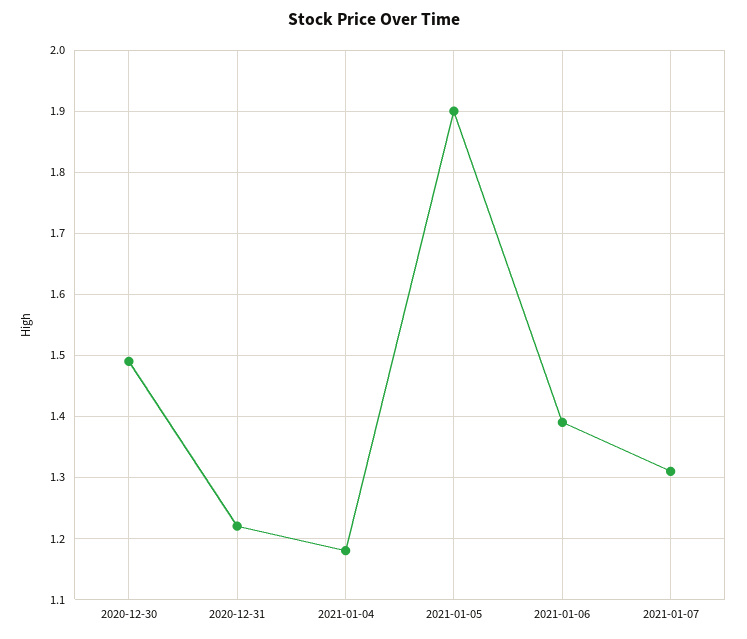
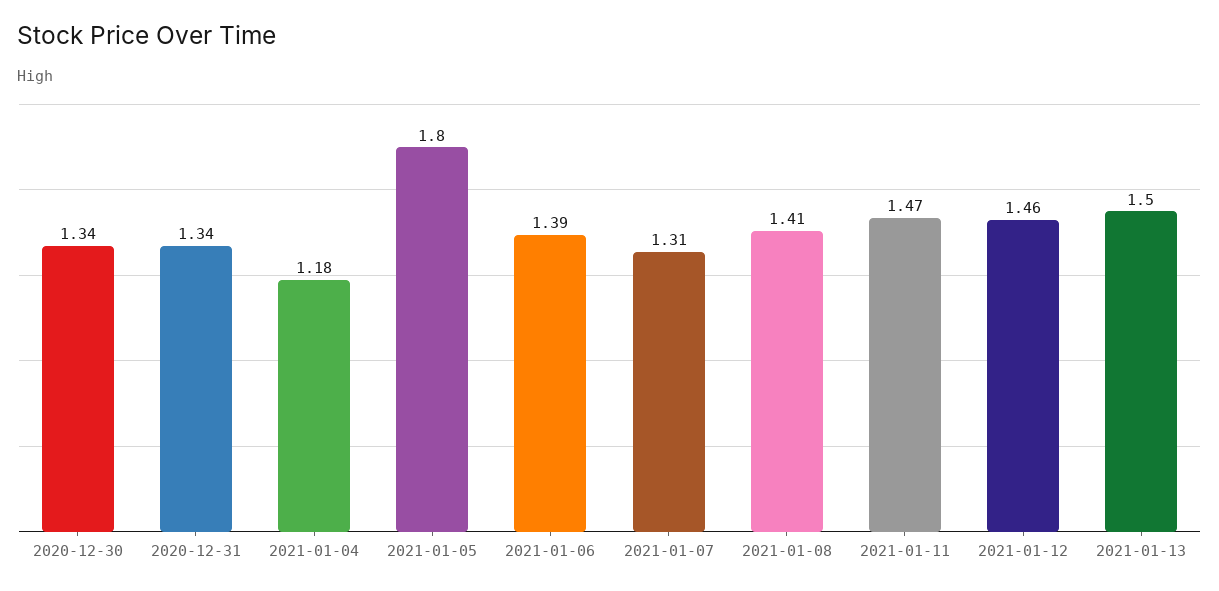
2020-12-30: 1.49 -> 1.34
2020-12-31: 1.22 -> 1.34
2021-01-05: 1.9 -> 1.8
2021-01-08: none -> 1.41
2021-01-11: none -> 1.47
2021-01-12: none -> 1.46
2021-01-13: none -> 1.5

